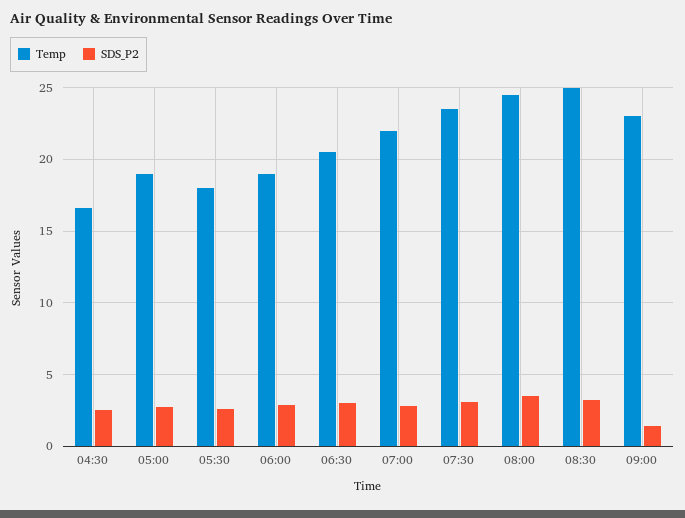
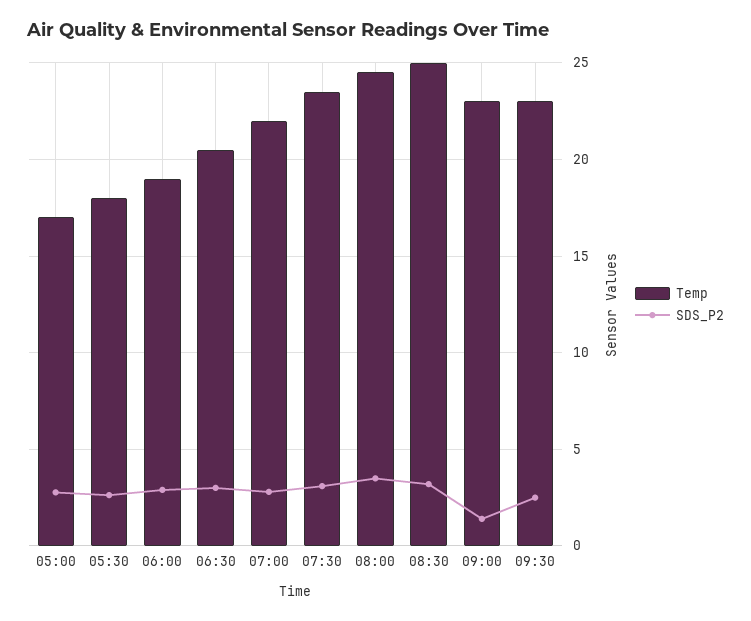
Temp, 04:30: 16.5 -> none
SDS_P2, 04:30: 2.5 -> none
Temp, 05:00: 19 -> 17
Temp, 09:30: none -> 23
SDS_P2, 09:30: none -> 2.5

